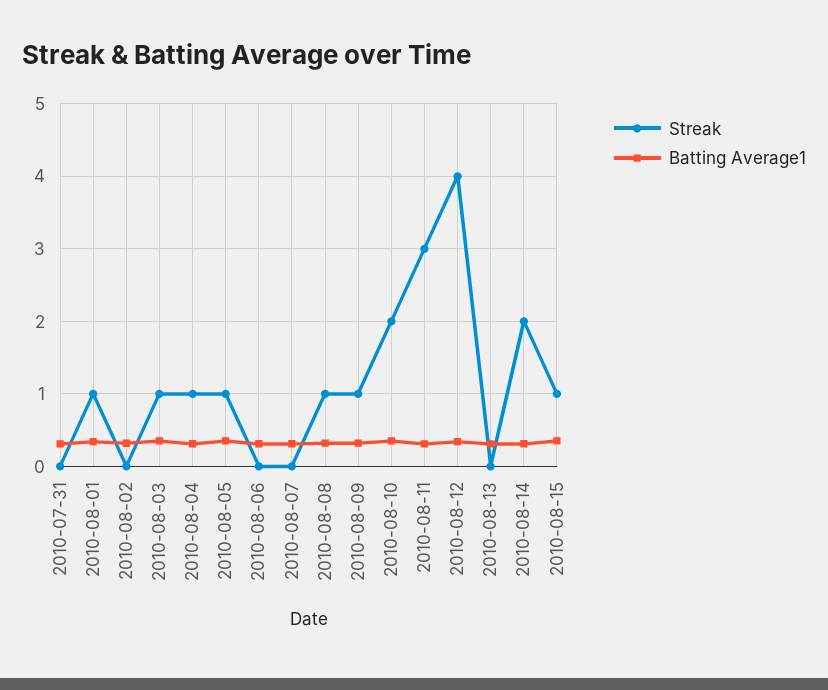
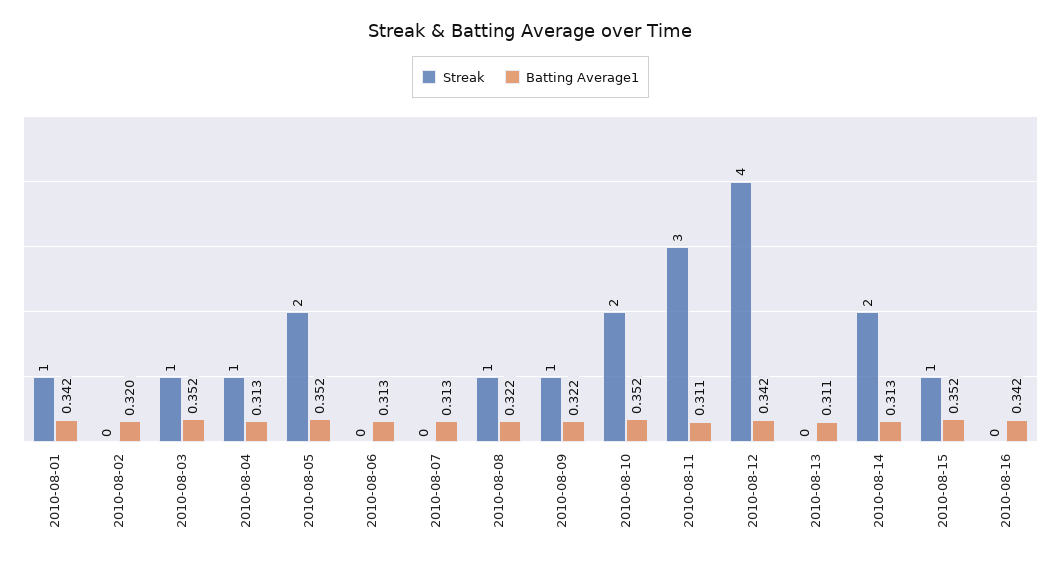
Streak, 2010-07-31: 0 -> none
Batting Average1, 2010-07-31: 0.3 -> none
Streak, 2010-08-05: 1 -> 2
Streak, 2010-08-16: none -> 0
Batting Average1, 2010-08-16: none -> 0.342

